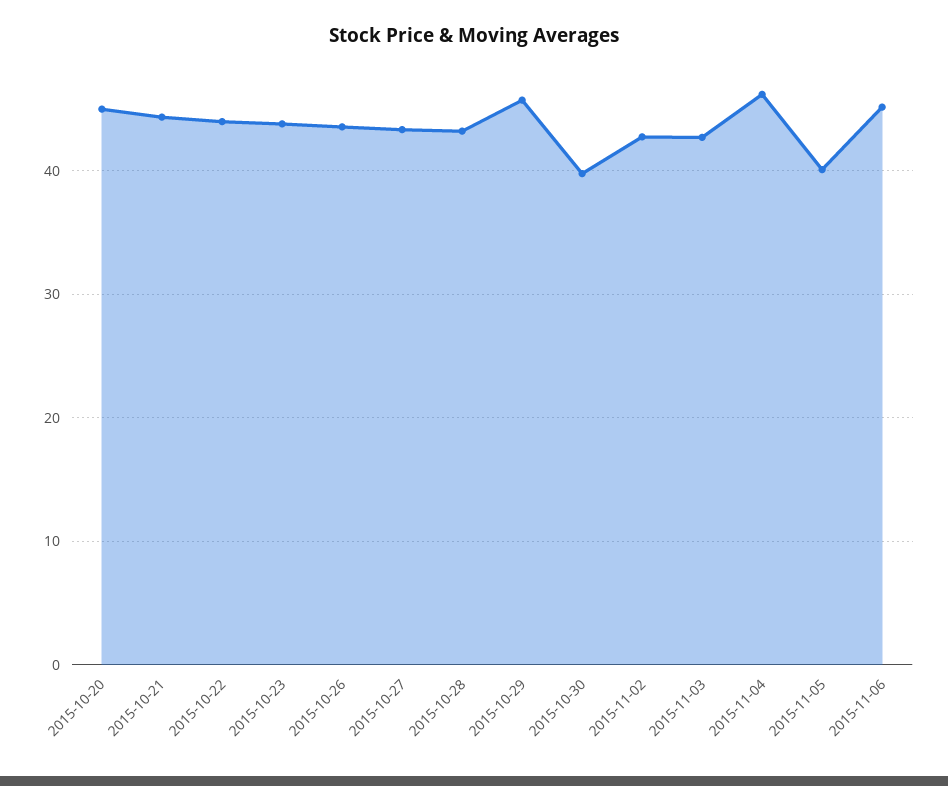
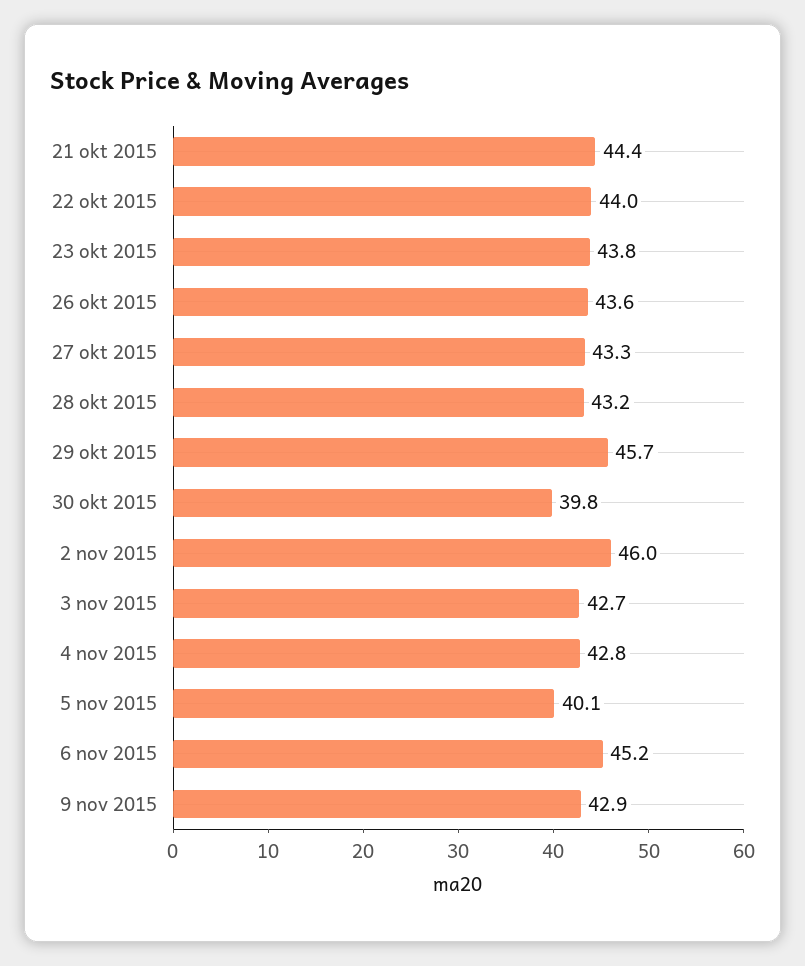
2015-10-20: 45 -> none
2015-11-02: 43 -> 46
2015-11-04: 46 -> 42.8
9 nov 2015: none -> 42.9

